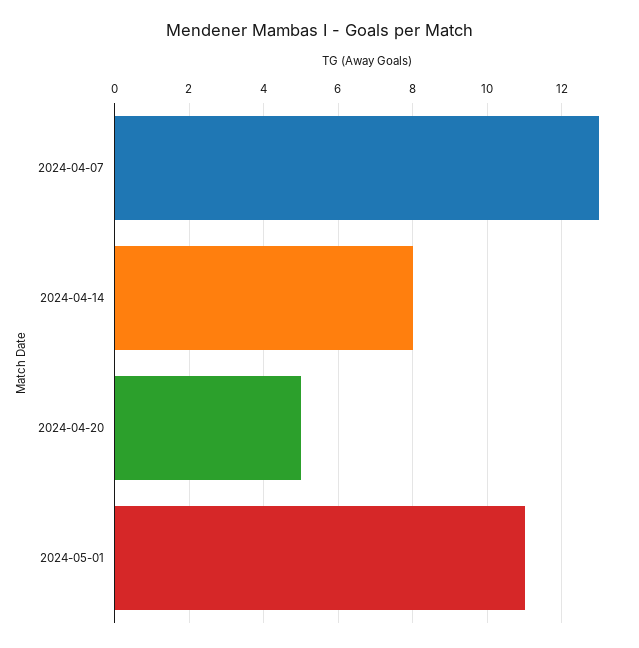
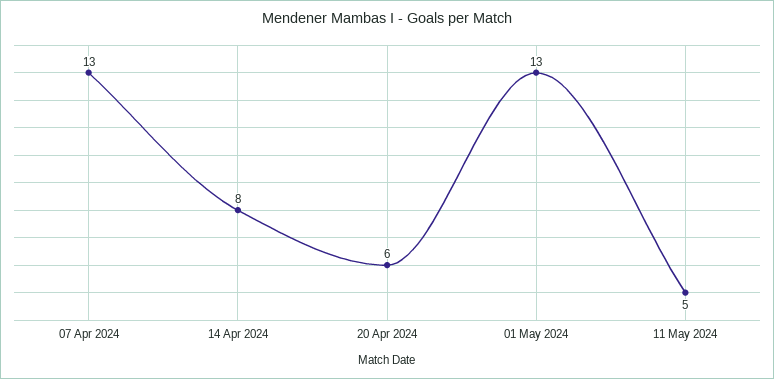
2024-04-20: 5 -> 6
2024-05-01: 11 -> 13
11 May 2024: none -> 5

